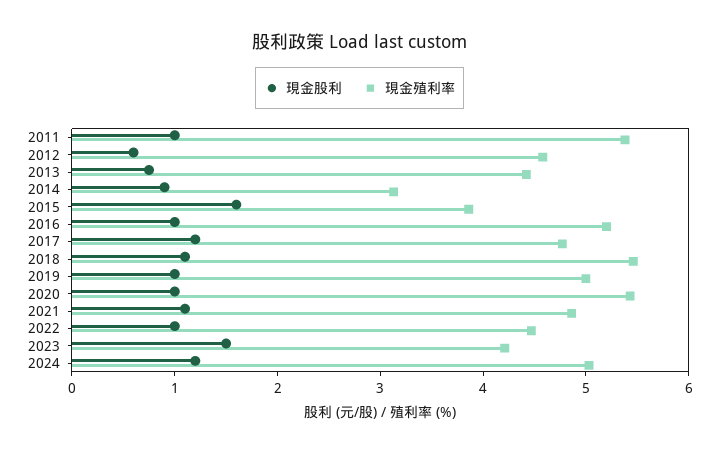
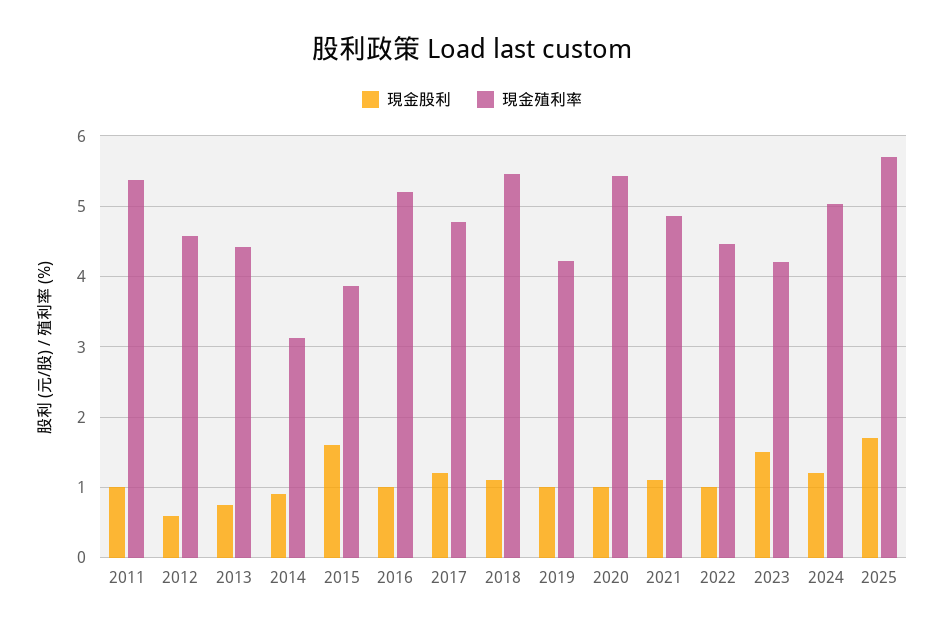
現金殖利率, 2019: 5 -> 4.2
現金股利, 2025: none -> 1.7
現金殖利率, 2025: none -> 5.7

